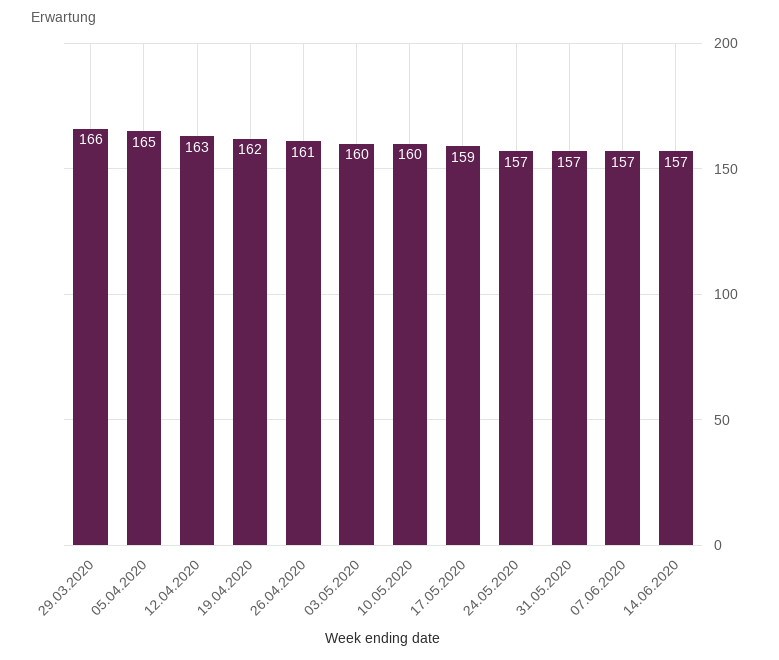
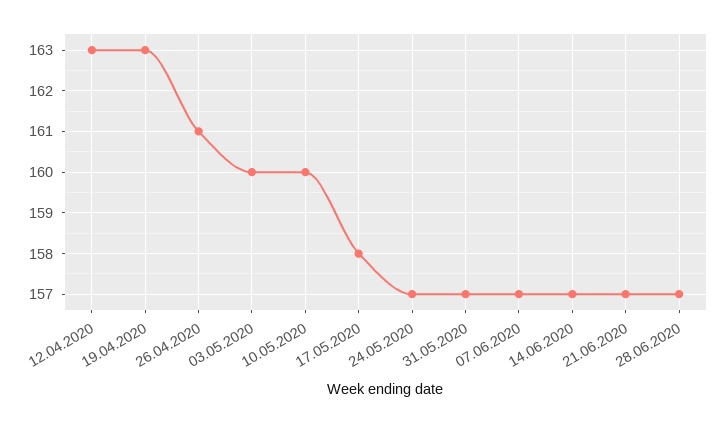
29.03.2020: 166 -> none
05.04.2020: 165 -> none
19.04.2020: 162 -> 163
17.05.2020: 159 -> 158
21.06.2020: none -> 157
28.06.2020: none -> 157

